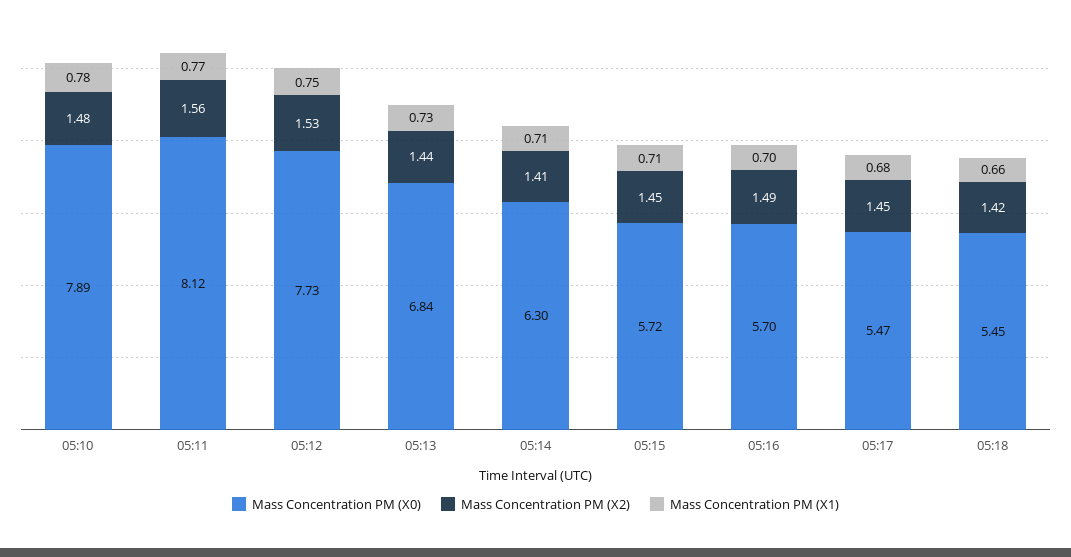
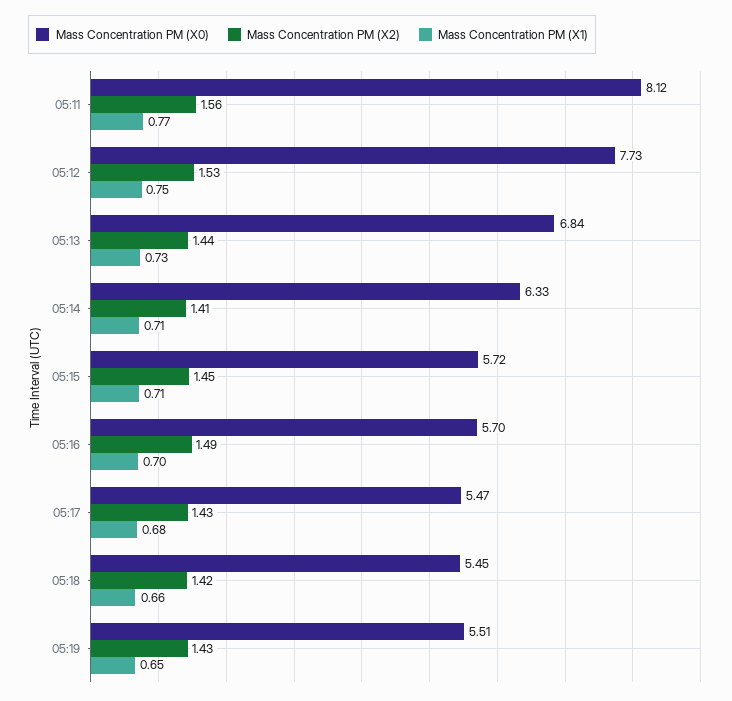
Mass Concentration PM (X0), 05:10: 7.89 -> none
Mass Concentration PM (X2), 05:10: 1.48 -> none
Mass Concentration PM (X1), 05:10: 0.78 -> none
Mass Concentration PM (X0), 05:14: 6.3 -> 6.33
Mass Concentration PM (X2), 05:17: 1.45 -> 1.43
Mass Concentration PM (X0), 05:19: none -> 5.51
Mass Concentration PM (X2), 05:19: none -> 1.43
Mass Concentration PM (X1), 05:19: none -> 0.65

